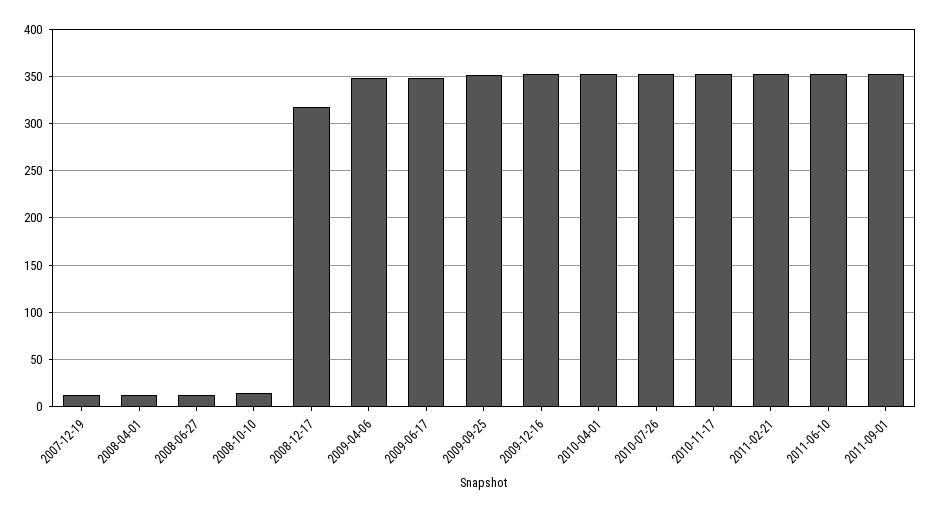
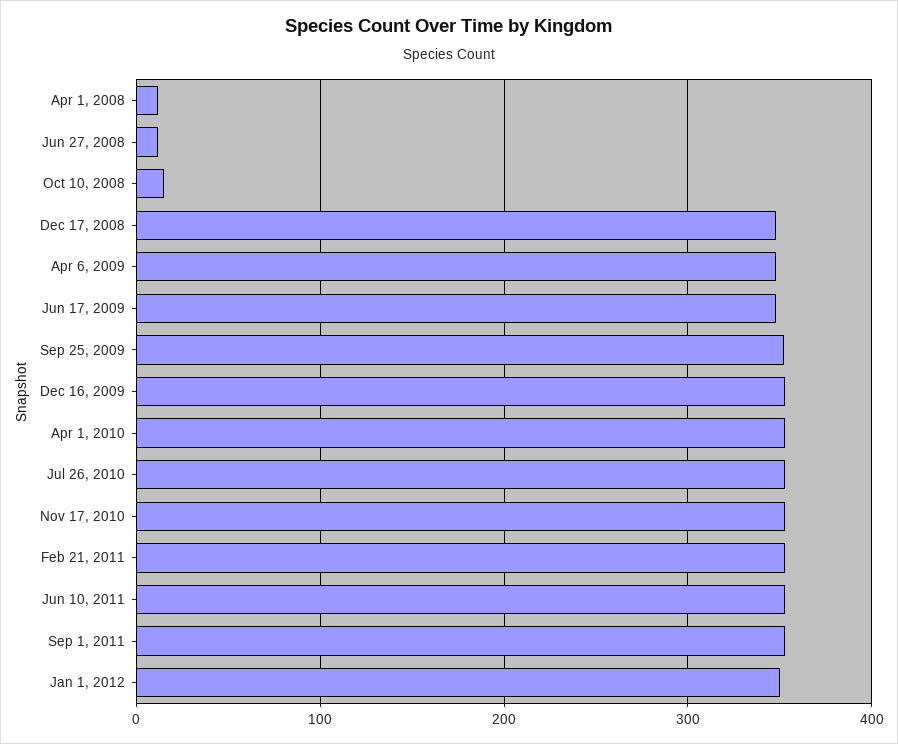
2007-12-19: 10 -> none
2008-12-17: 320 -> 350
Jan 1, 2012: none -> 350

